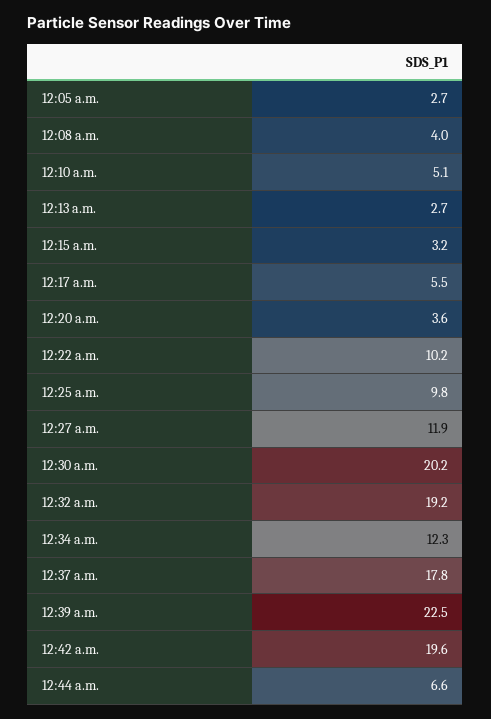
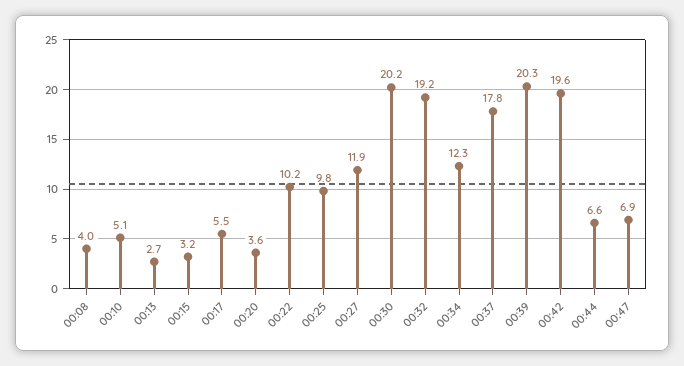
12:05 a.m.: 2.7 -> none
12:39 a.m.: 22.5 -> 20.3
00:47: none -> 6.9

